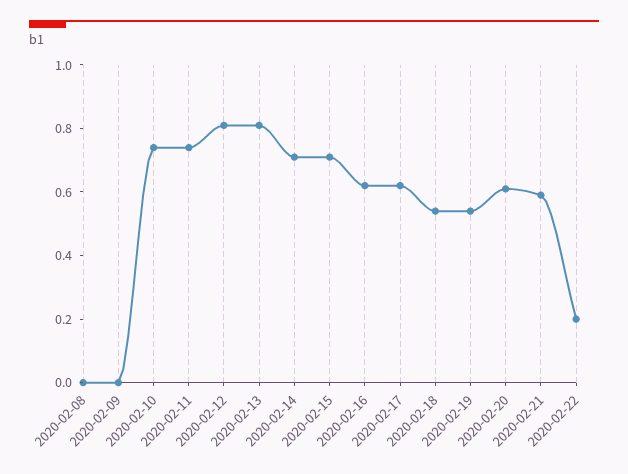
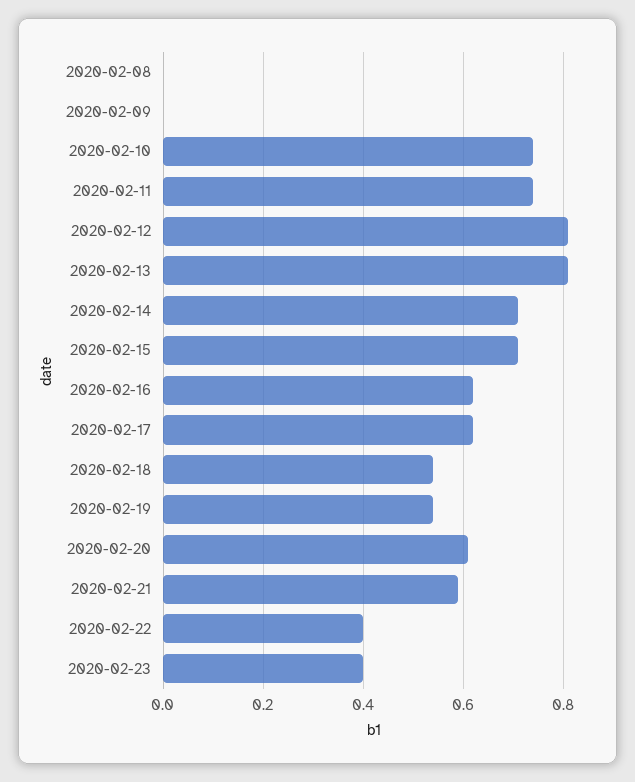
2020-02-22: 0.2 -> 0.4
2020-02-23: none -> 0.4

